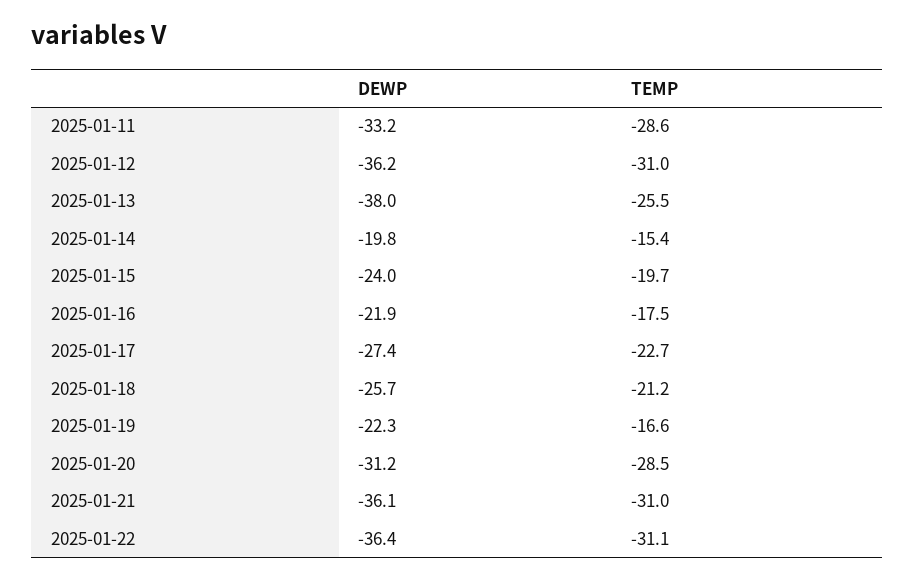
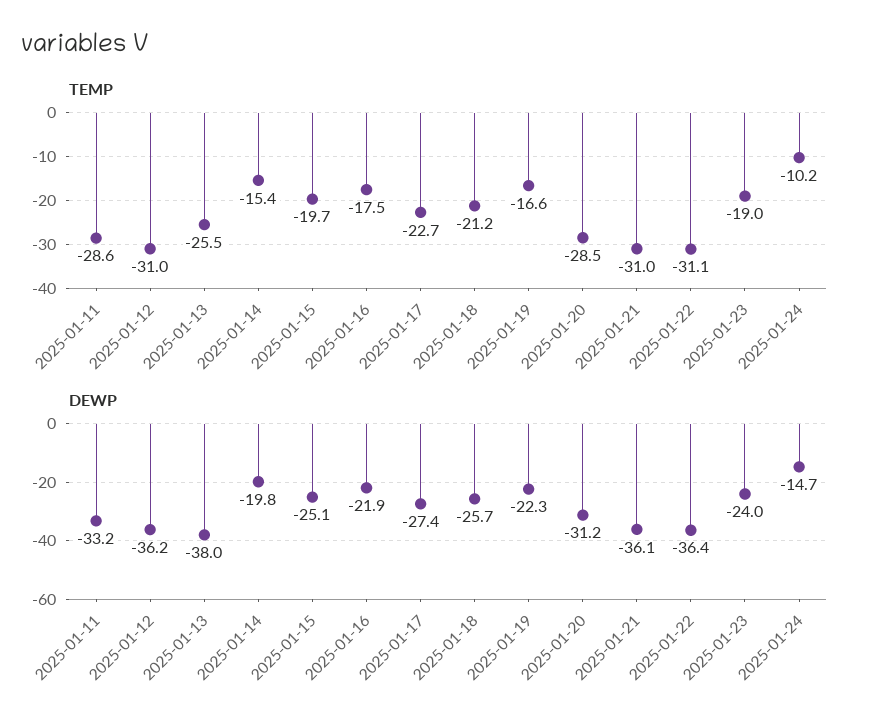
DEWP, 2025-01-15: -24 -> -25.1
TEMP, 2025-01-23: none -> -19
TEMP, 2025-01-24: none -> -10.2
DEWP, 2025-01-23: none -> -24
DEWP, 2025-01-24: none -> -14.7

